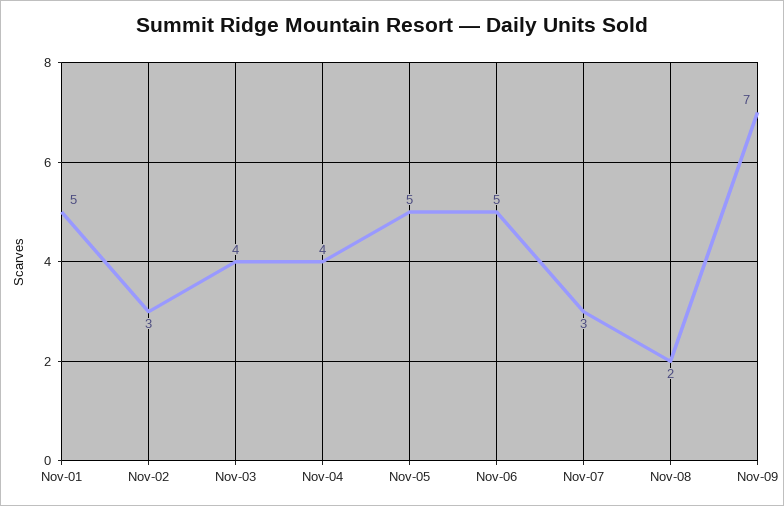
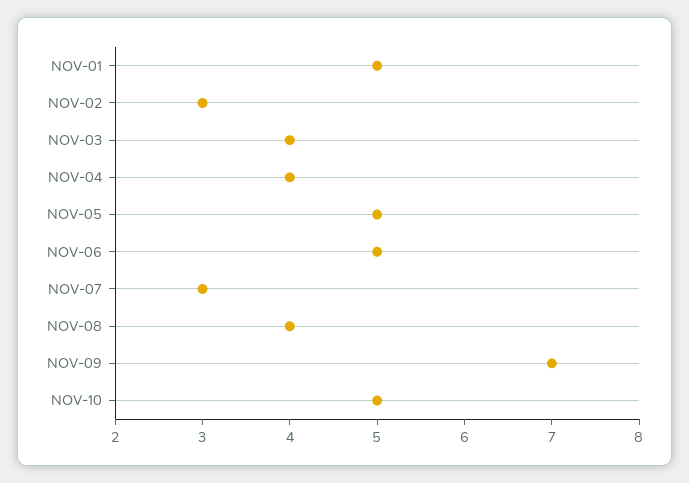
Nov-08: 2 -> 4
NOV-10: none -> 5

